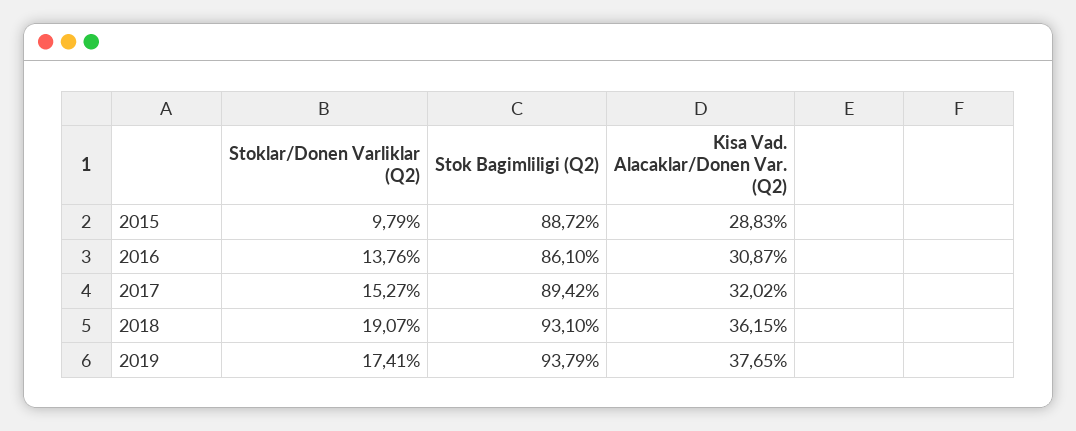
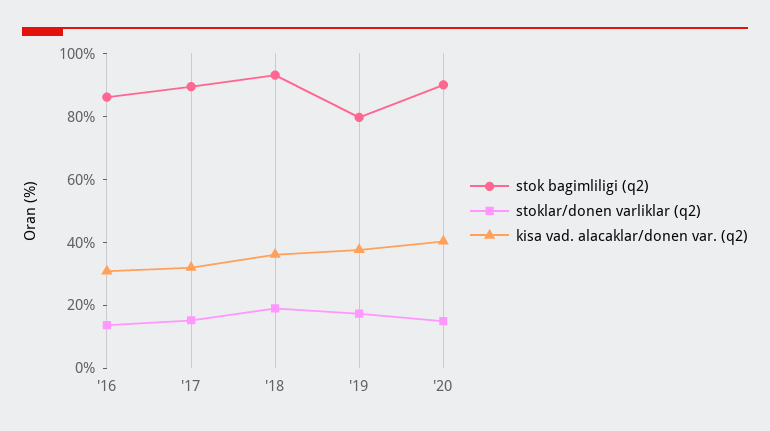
Stoklar/Donen Varliklar (Q2), 2015: 9.79 -> none
Stok Bagimliligi (Q2), 2015: 88.72 -> none
Kisa Vad. Alacaklar/Donen Var. (Q2), 2015: 28.83 -> none
Stok Bagimliligi (Q2), 2019: 93.79 -> 80
Stok Bagimliligi (Q2), '20: none -> 90
Stoklar/Donen Varliklar (Q2), '20: none -> 15
Kisa Vad. Alacaklar/Donen Var. (Q2), '20: none -> 40

